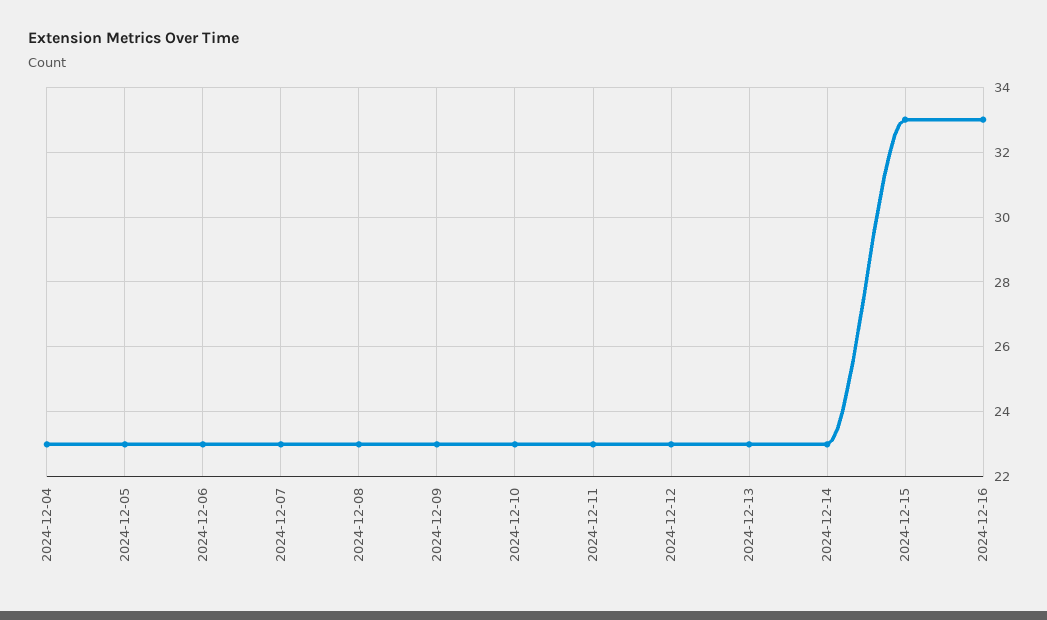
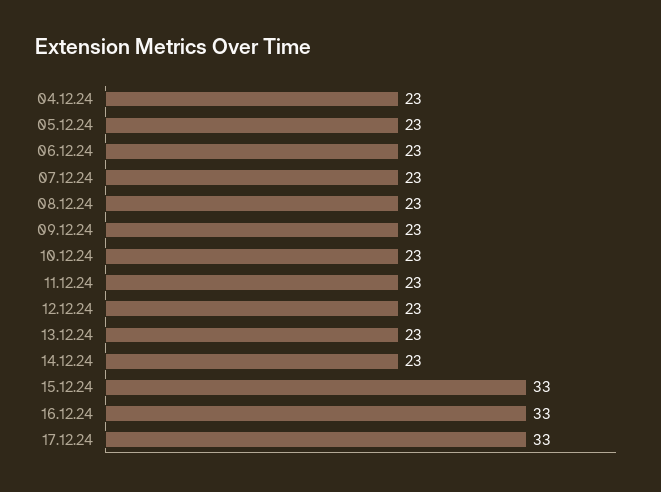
17.12.24: none -> 33

